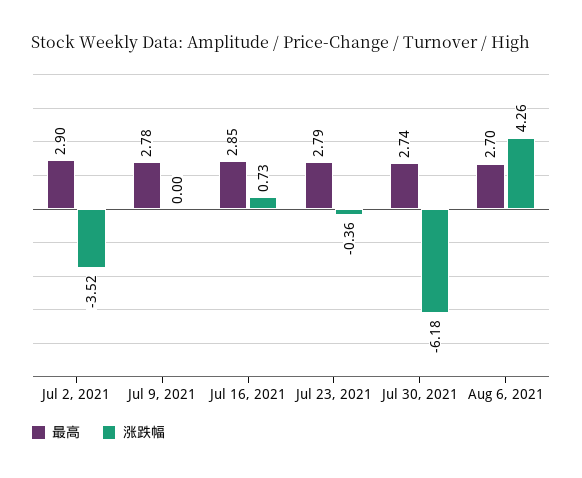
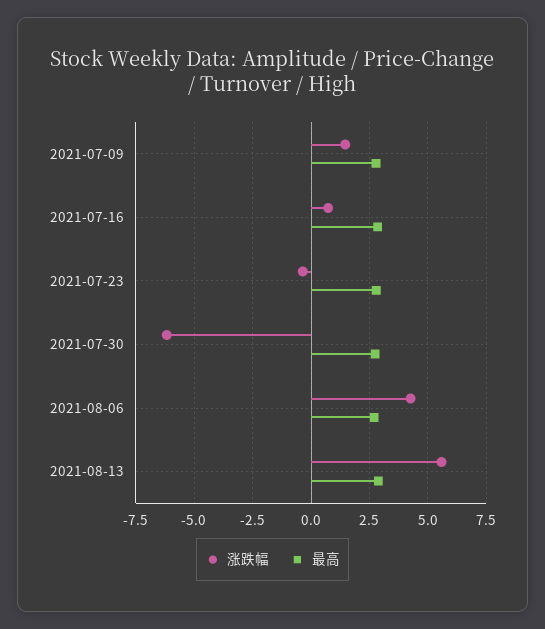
最高, Jul 2, 2021: 2.9 -> none
涨跌幅, Jul 2, 2021: -3.52 -> none
涨跌幅, Jul 9, 2021: 0 -> 1.5
涨跌幅, 2021-08-13: none -> 5.5
最高, 2021-08-13: none -> 3

